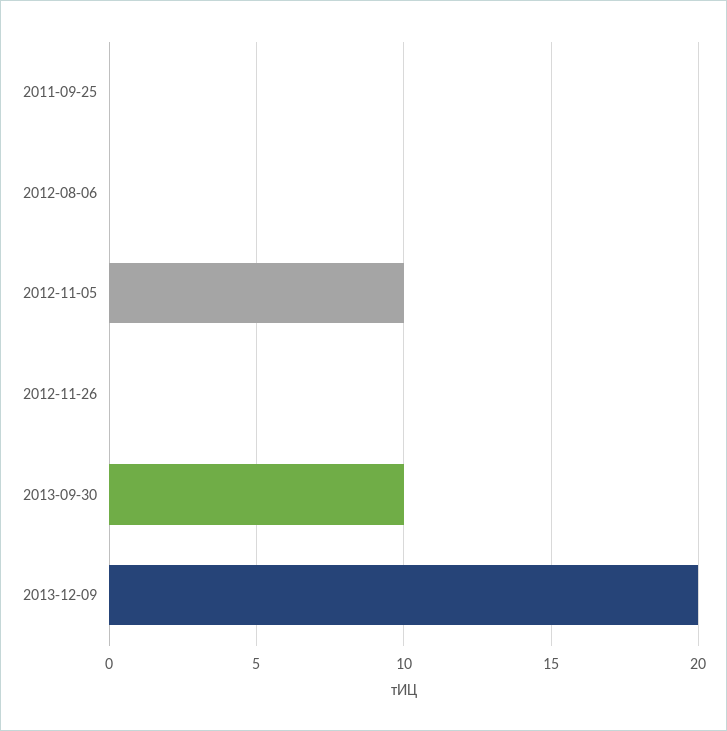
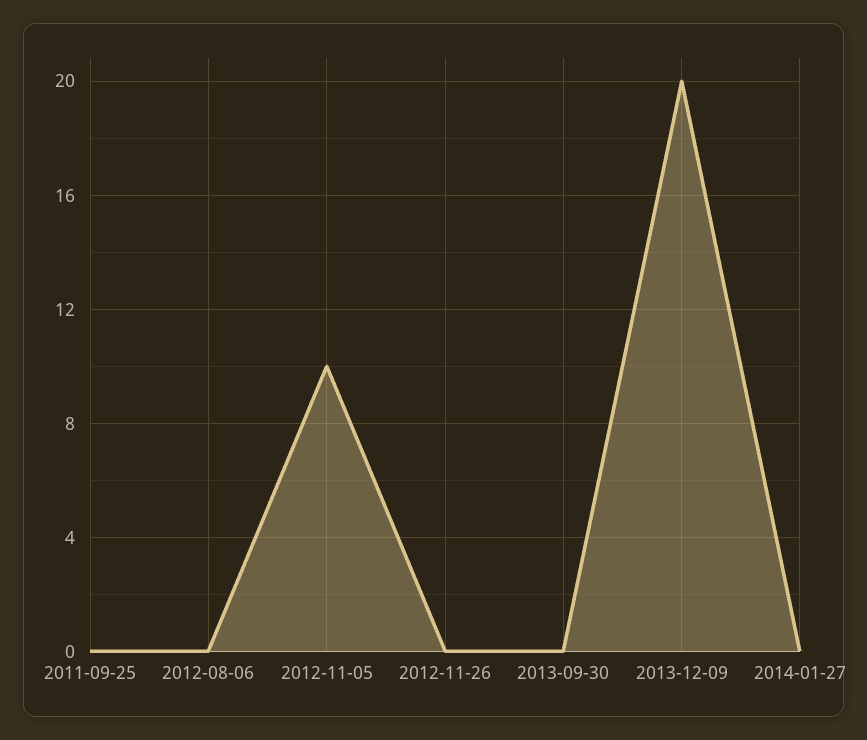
2013-09-30: 10 -> 0
2014-01-27: none -> 0

